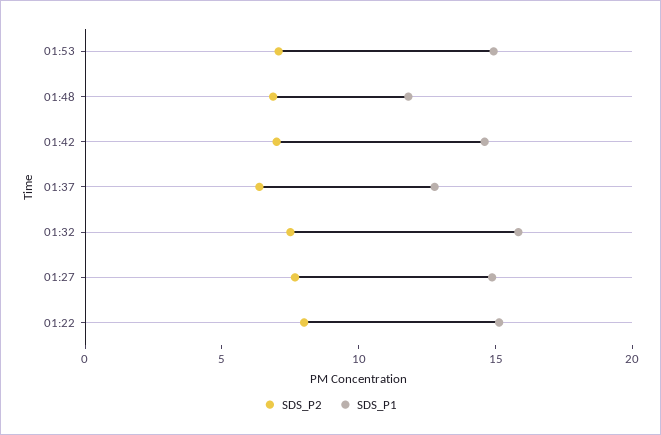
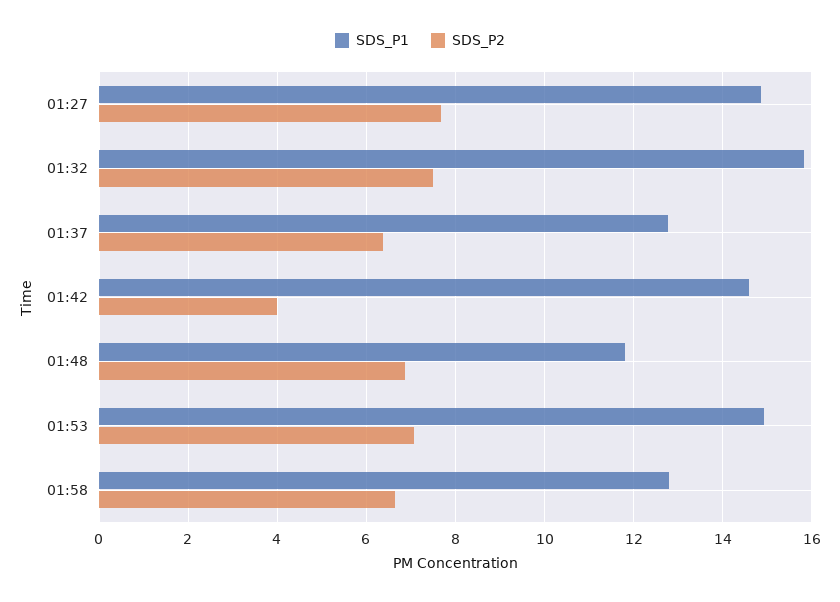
SDS_P2, 01:42: 7 -> 4
SDS_P2, 01:22: 8 -> none
SDS_P1, 01:22: 15 -> none
SDS_P1, 01:58: none -> 12.8
SDS_P2, 01:58: none -> 6.6

